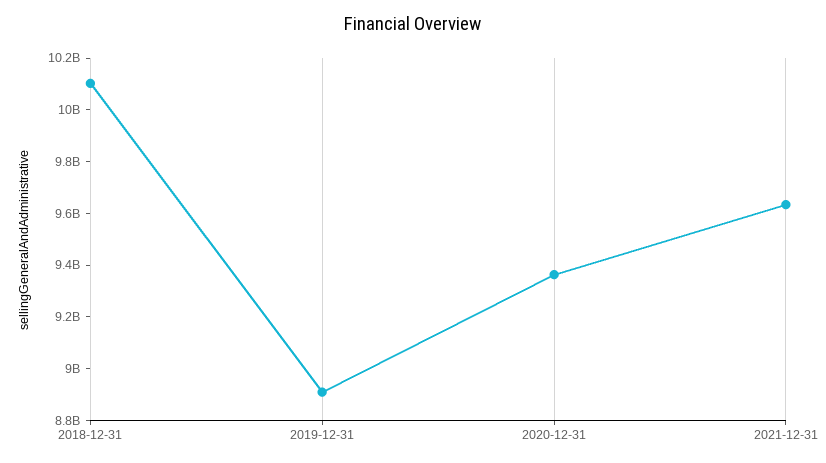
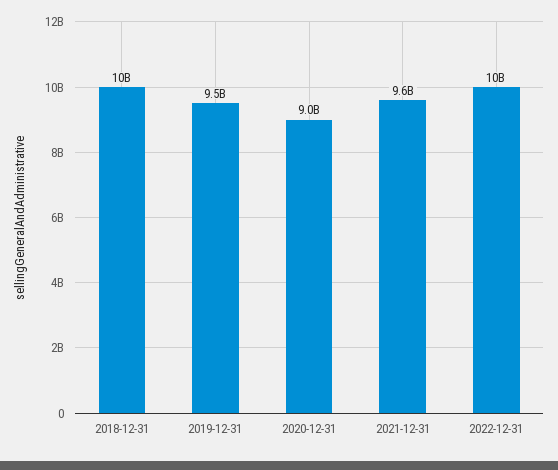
2019-12-31: 8900000000 -> 9500000000
2020-12-31: 9350000000 -> 9000000000
2022-12-31: none -> 10000000000

